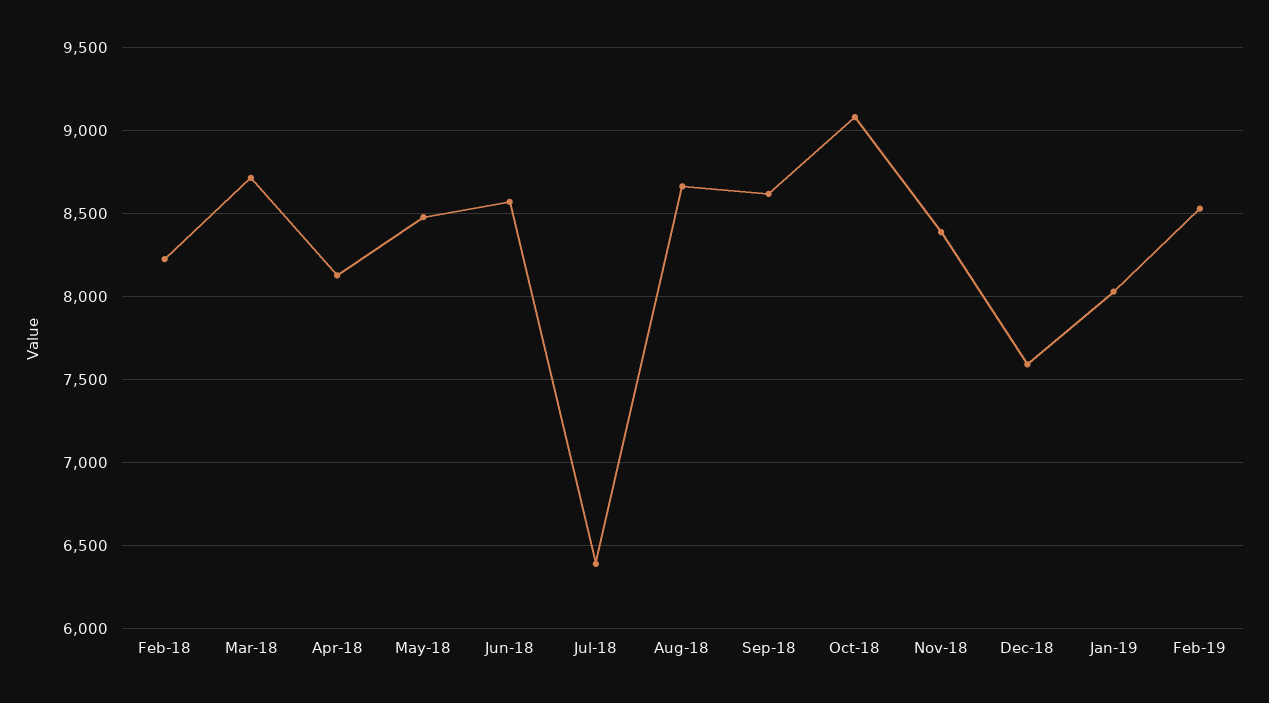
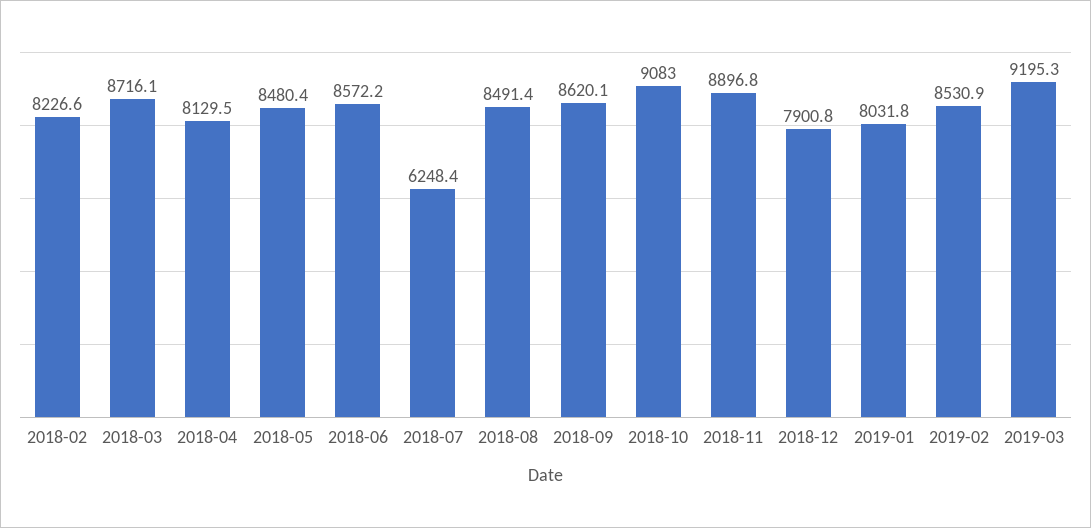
Jul-18: 6400 -> 6248.4
Aug-18: 8650 -> 8491.4
Nov-18: 8400 -> 8896.8
Dec-18: 7600 -> 7900.8
2019-03: none -> 9195.3

